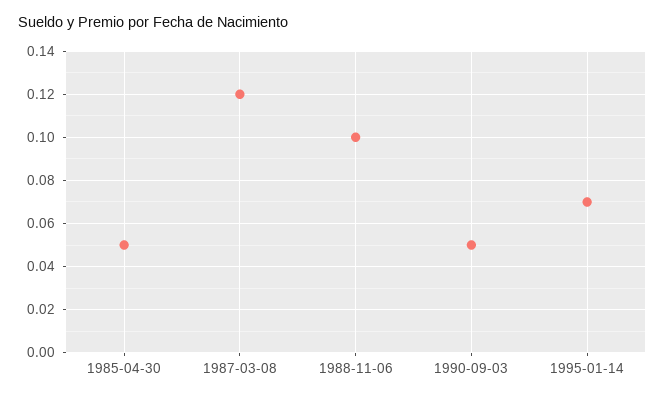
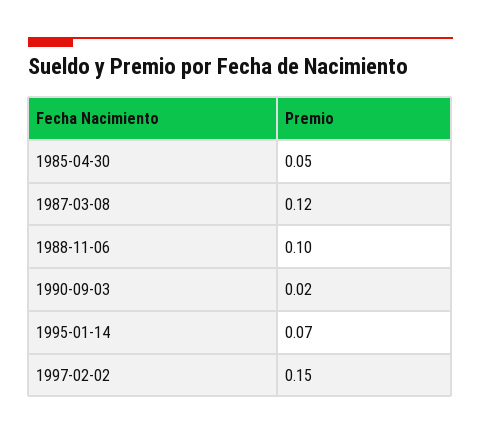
1990-09-03: 0.05 -> 0.02
1997-02-02: none -> 0.15

